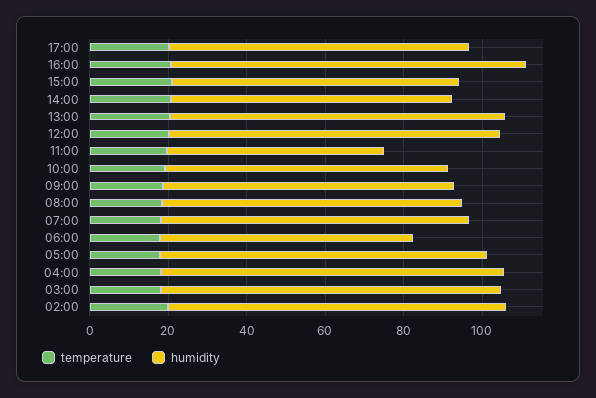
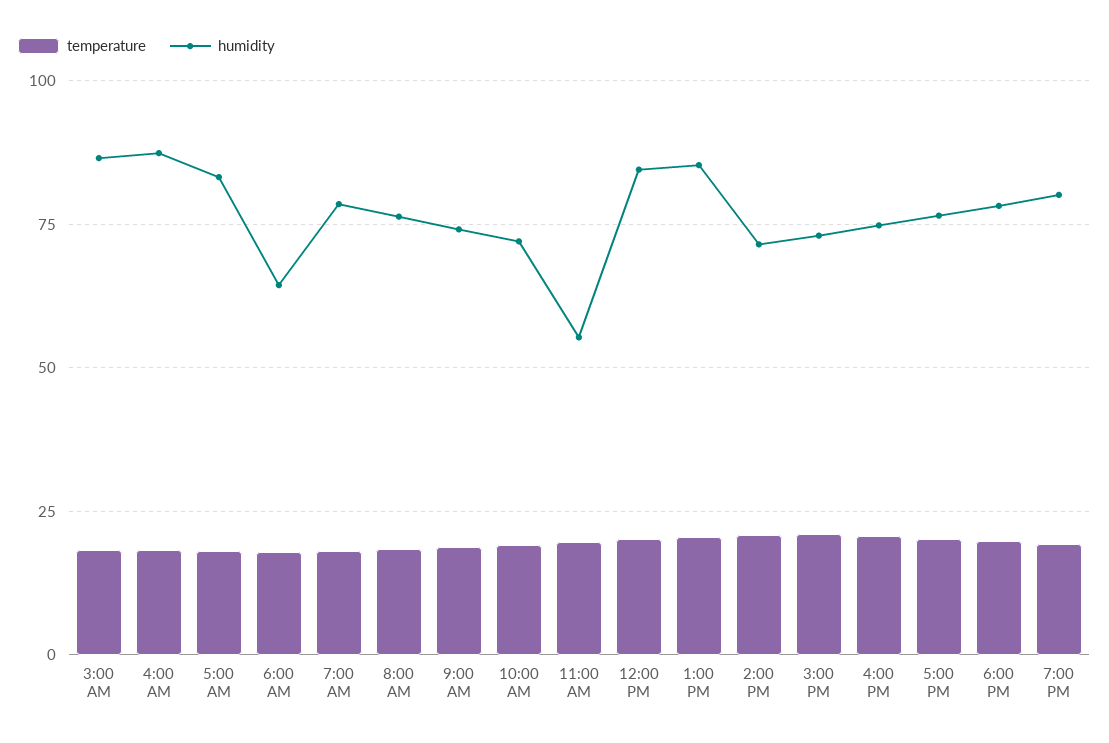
humidity, 16:00: 90 -> 75
temperature, 02:00: 20 -> none
humidity, 02:00: 85 -> none
temperature, 6:00 PM: none -> 20
humidity, 6:00 PM: none -> 77.5
temperature, 7:00 PM: none -> 20
humidity, 7:00 PM: none -> 80

